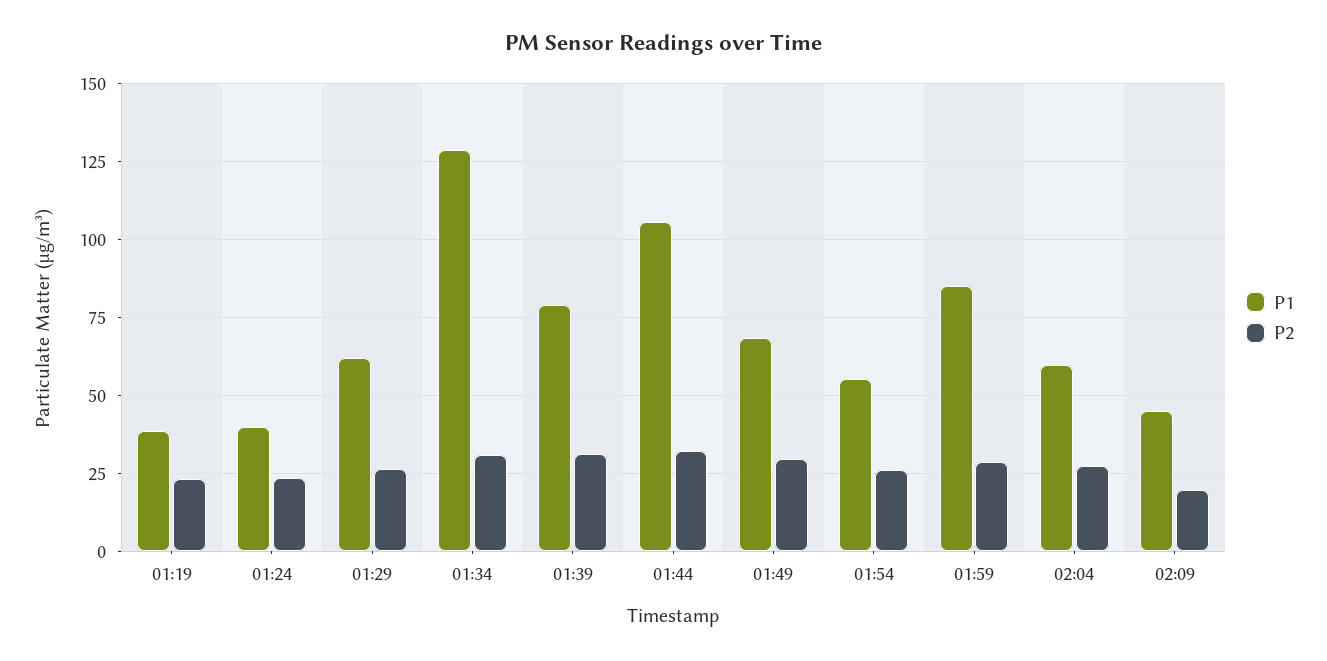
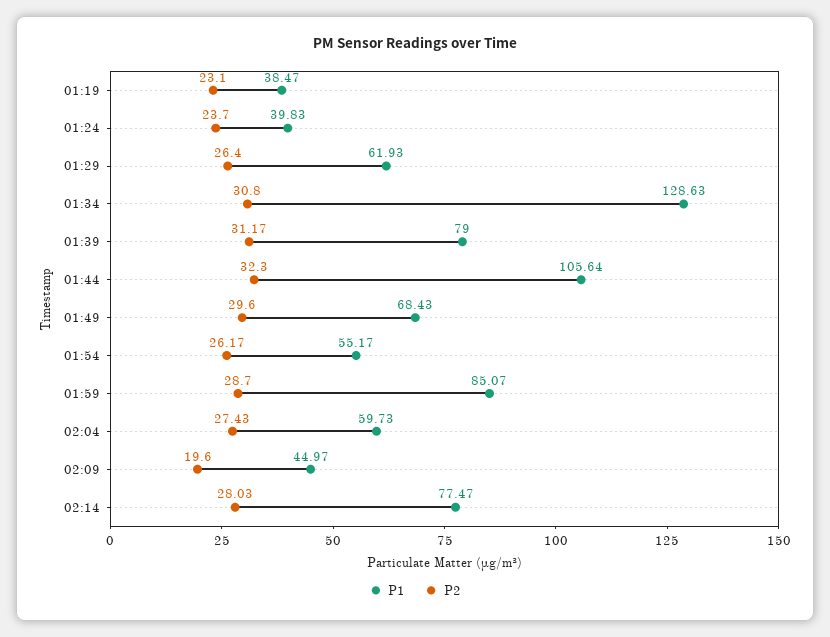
P1, 02:14: none -> 77.47
P2, 02:14: none -> 28.03

